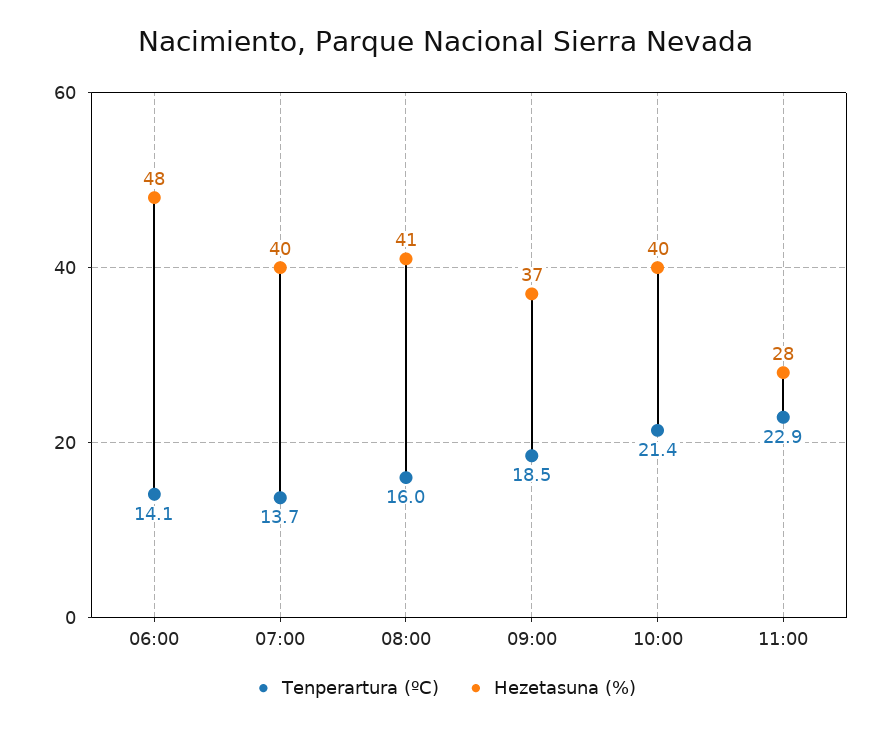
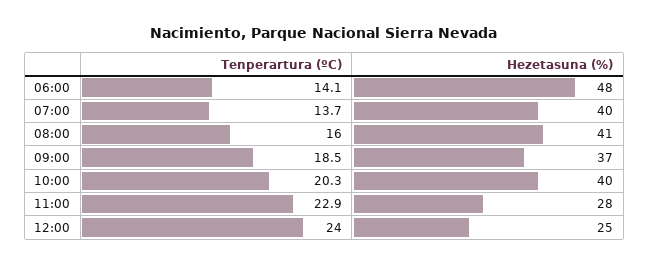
Tenperartura (ºC), 10:00: 21.4 -> 20.3
Tenperartura (ºC), 12:00: none -> 24
Hezetasuna (%), 12:00: none -> 25

